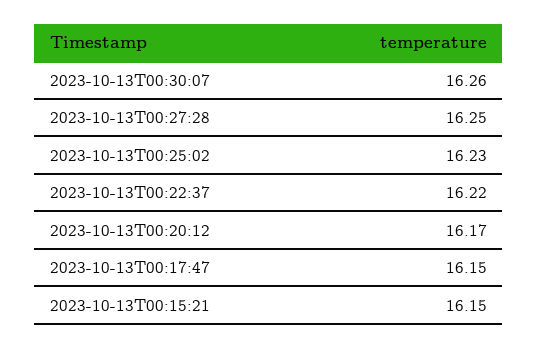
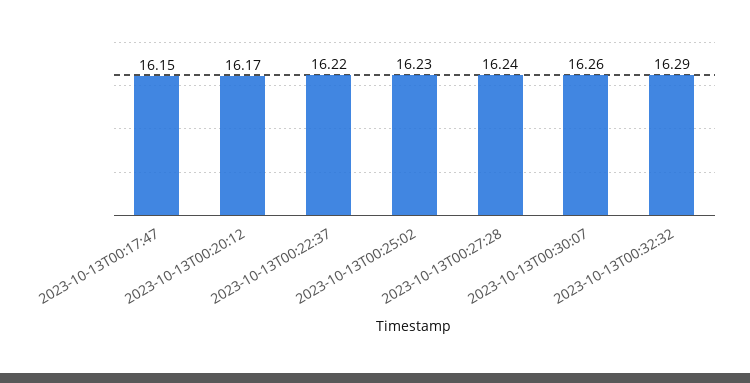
2023-10-13T00:27:28: 16.25 -> 16.24
2023-10-13T00:15:21: 16.15 -> none
2023-10-13T00:32:32: none -> 16.29

